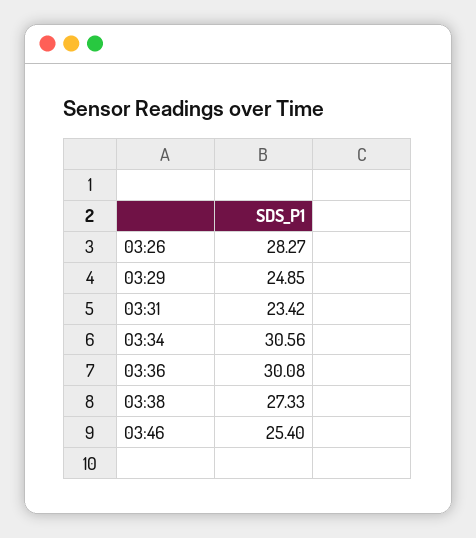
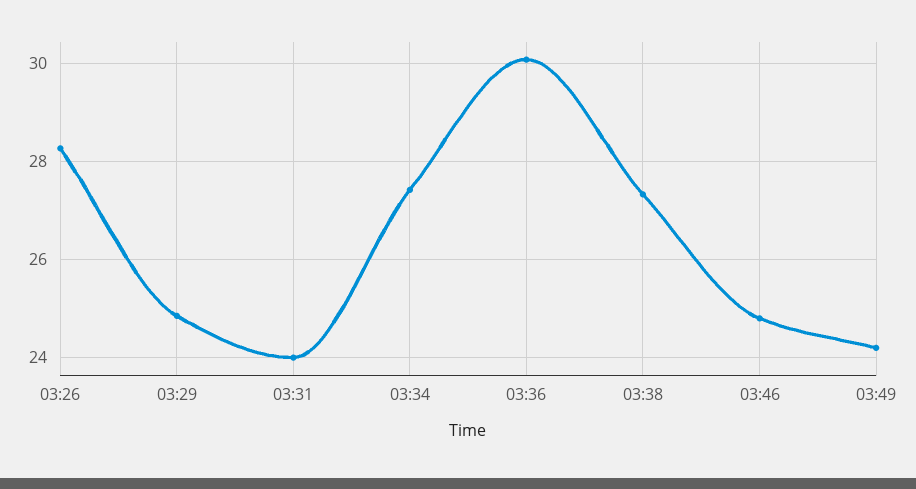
03:31: 23.42 -> 24
03:34: 30.56 -> 27.4
03:46: 25.4 -> 24.8
03:49: none -> 24.2

